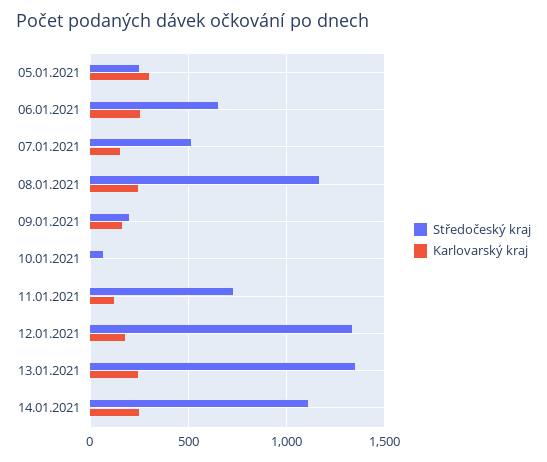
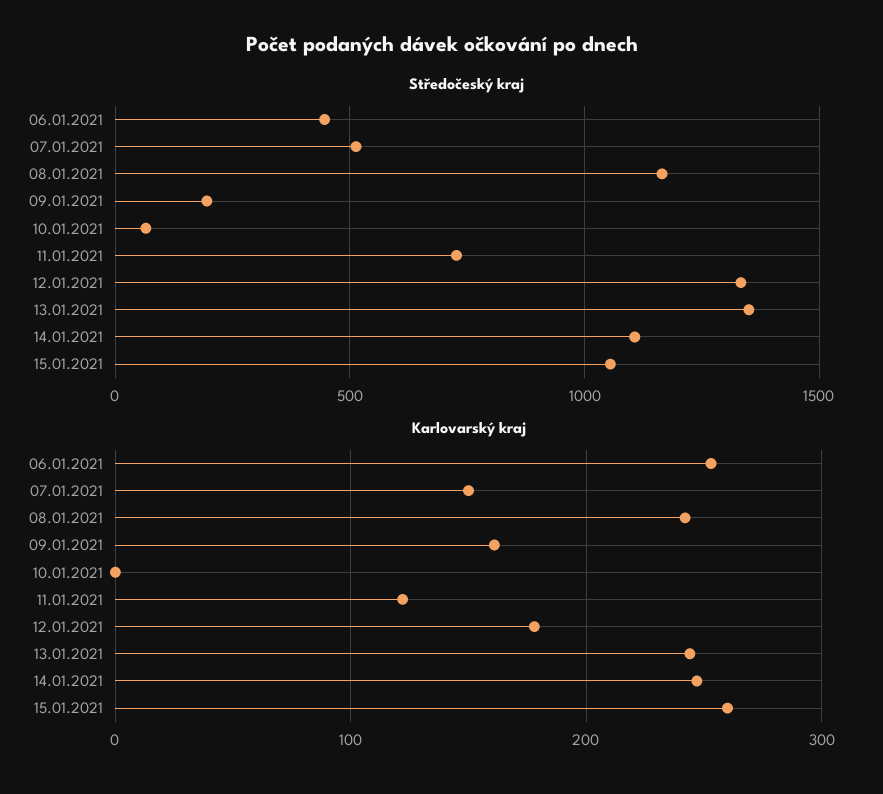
Středočeský kraj, 05.01.2021: 250 -> none
Karlovarský kraj, 05.01.2021: 300 -> none
Středočeský kraj, 06.01.2021: 650 -> 450
Středočeský kraj, 15.01.2021: none -> 1050
Karlovarský kraj, 15.01.2021: none -> 260

